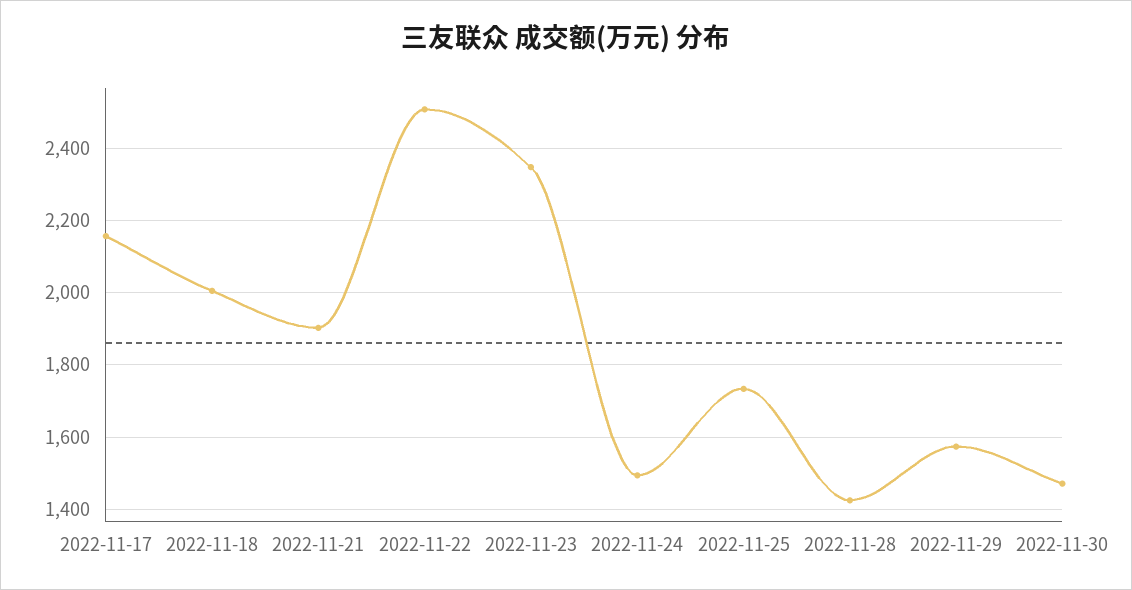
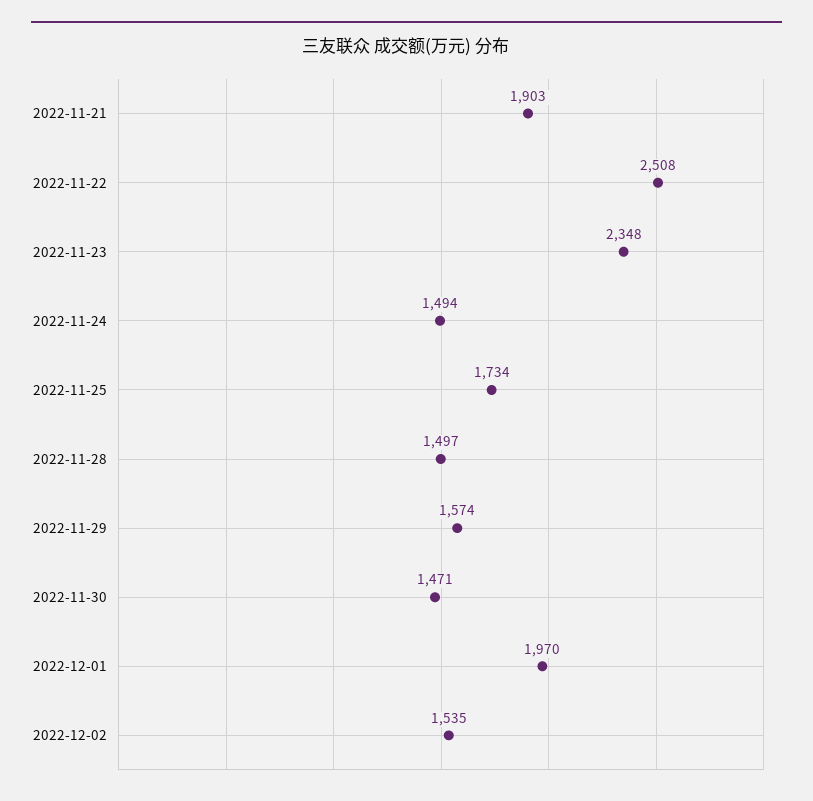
2022-11-17: 2160 -> none
2022-11-18: 2000 -> none
2022-11-28: 1420 -> 1497
2022-12-01: none -> 1970
2022-12-02: none -> 1535

